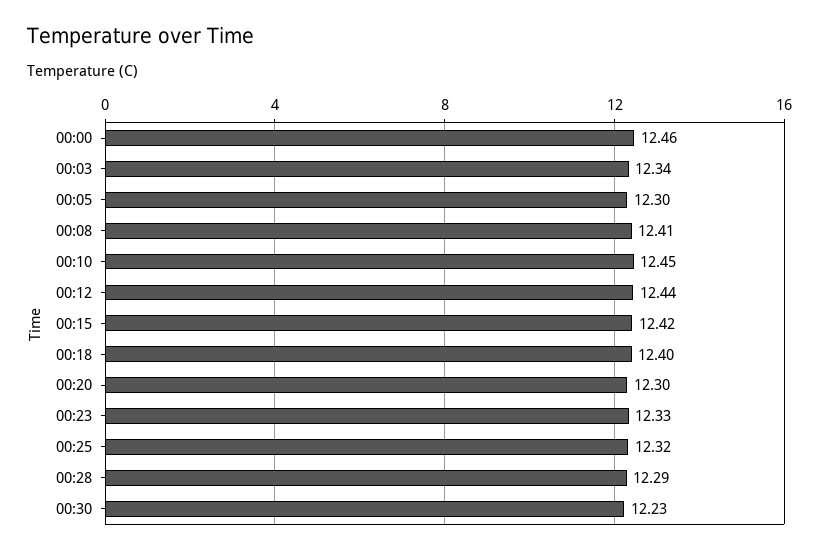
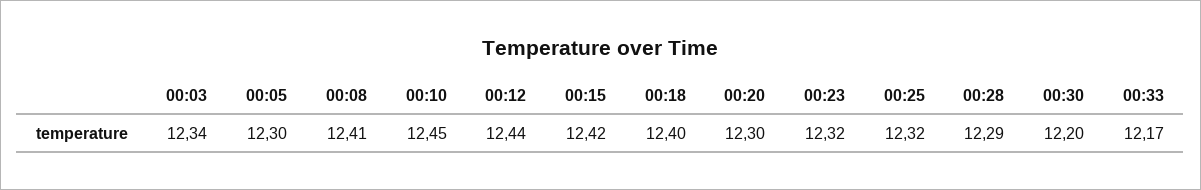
00:00: 12.46 -> none
00:23: 12.33 -> 12.32
00:30: 12.23 -> 12.2
00:33: none -> 12.17

